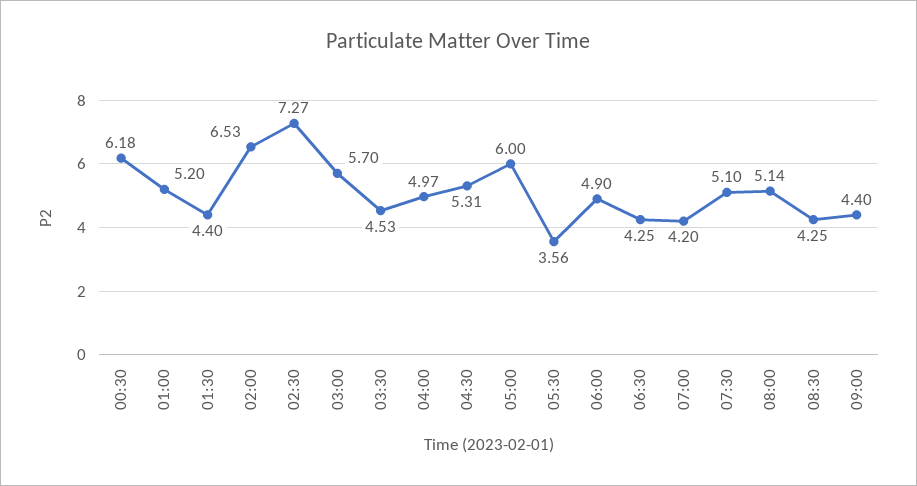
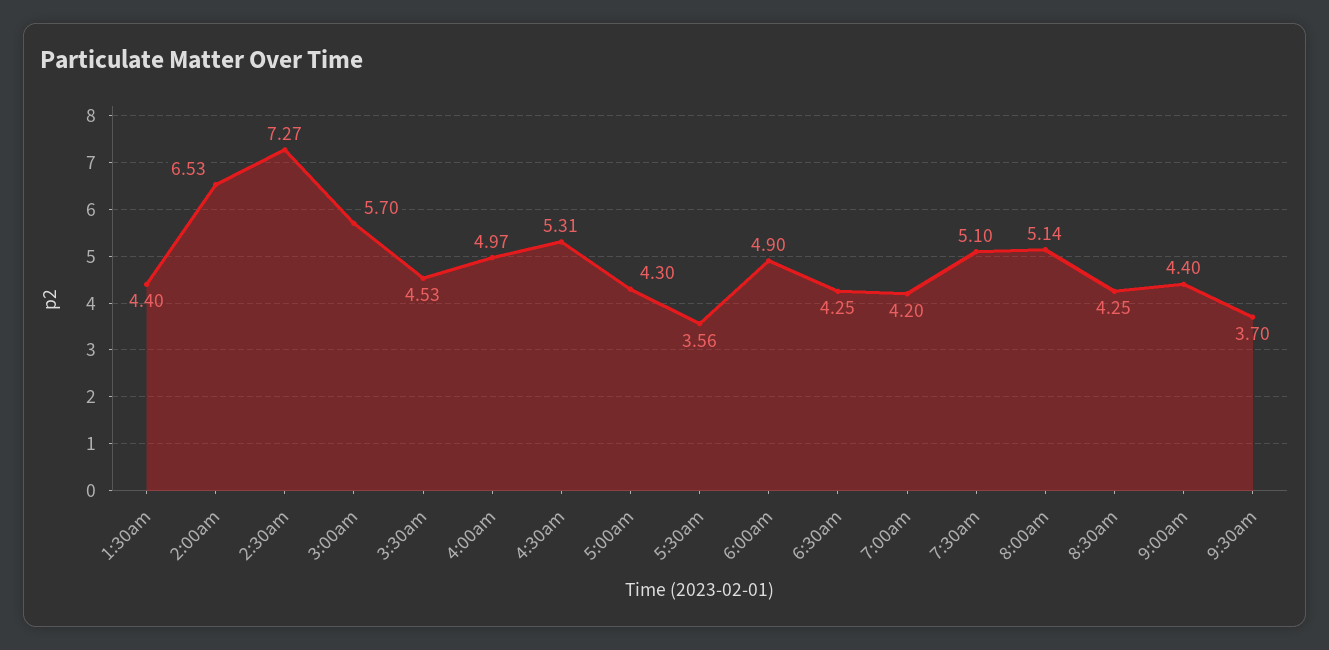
00:30: 6.18 -> none
01:00: 5.2 -> none
05:00: 6 -> 4.3
9:30am: none -> 3.7

